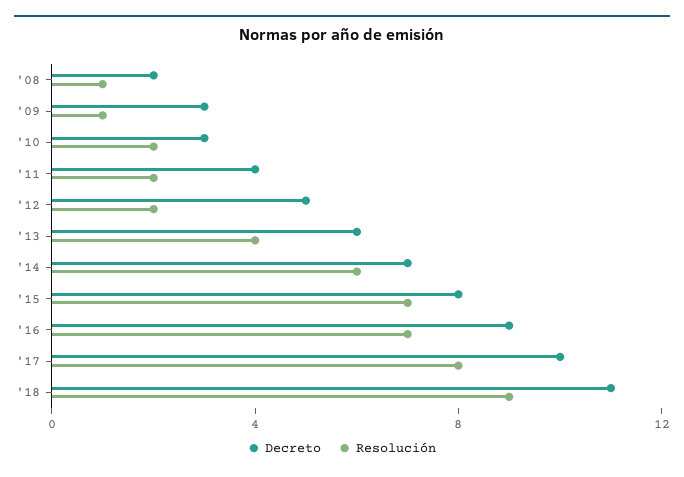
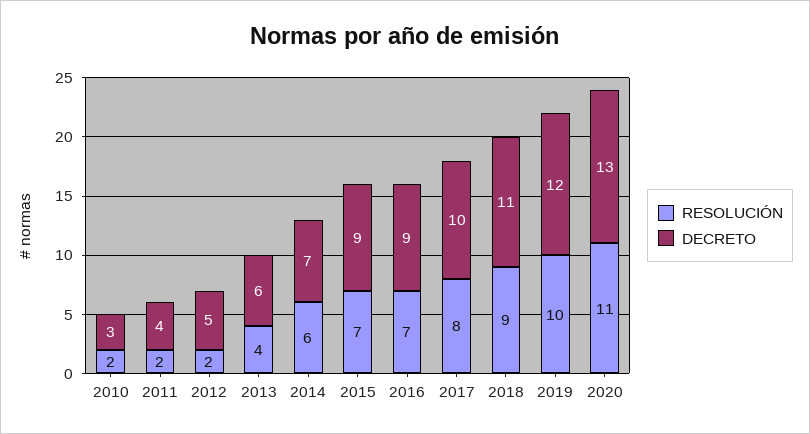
Decreto, '08: 2 -> none
Resolución, '08: 1 -> none
Decreto, '09: 3 -> none
Resolución, '09: 1 -> none
Decreto, '15: 8 -> 9
Resolución, 2019: none -> 10
Decreto, 2019: none -> 12
Resolución, 2020: none -> 11
Decreto, 2020: none -> 13

